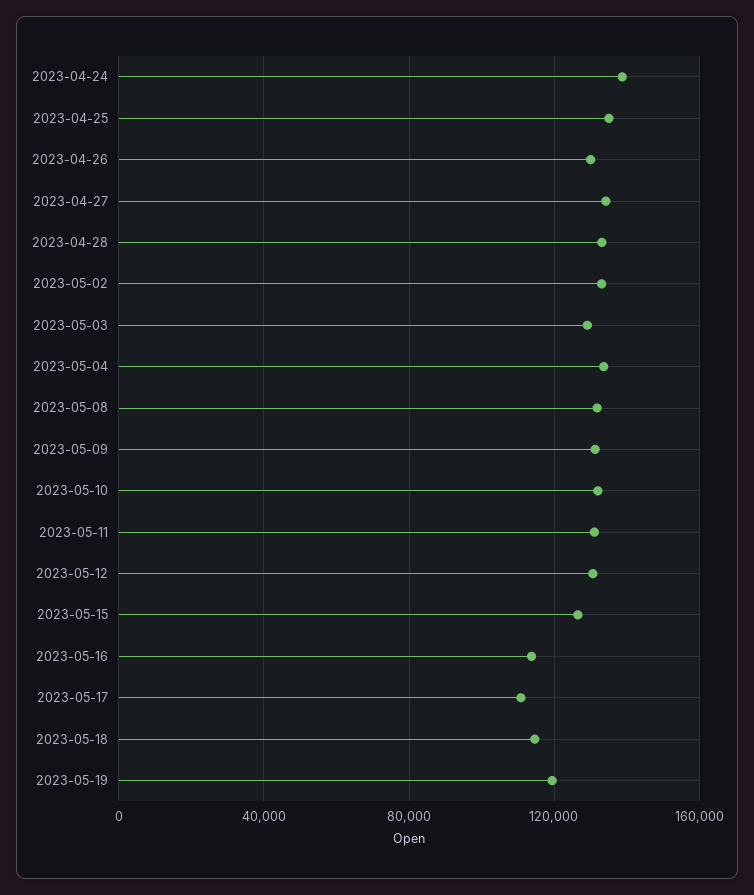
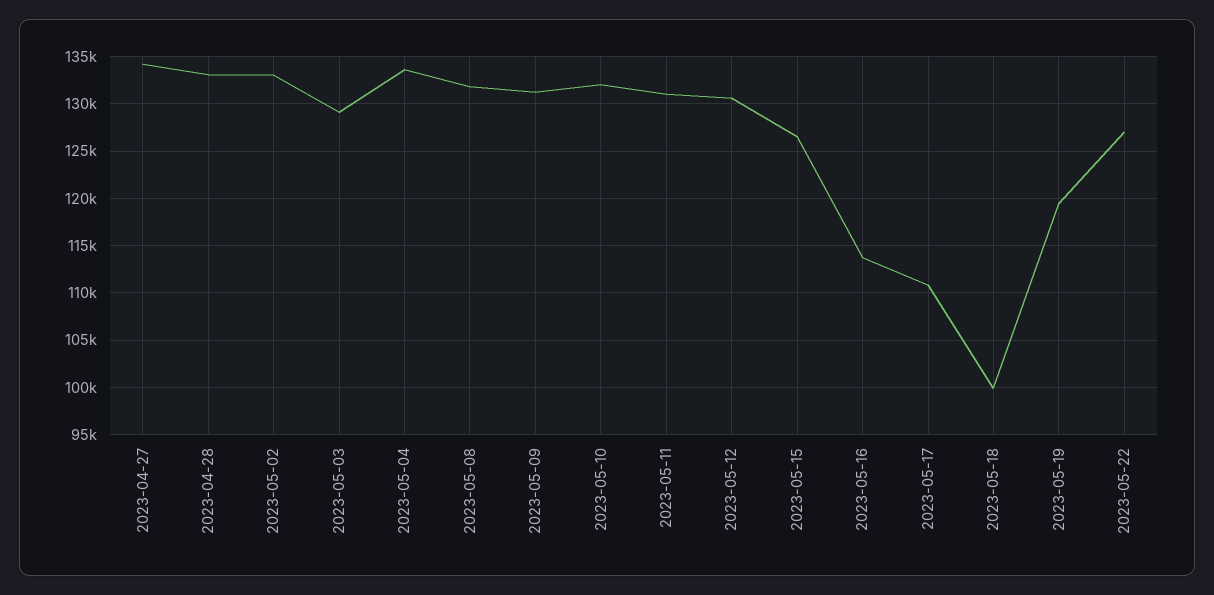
2023-04-24: 140000 -> none
2023-04-25: 135000 -> none
2023-04-26: 130000 -> none
2023-05-18: 115000 -> 100000
2023-05-22: none -> 127000

